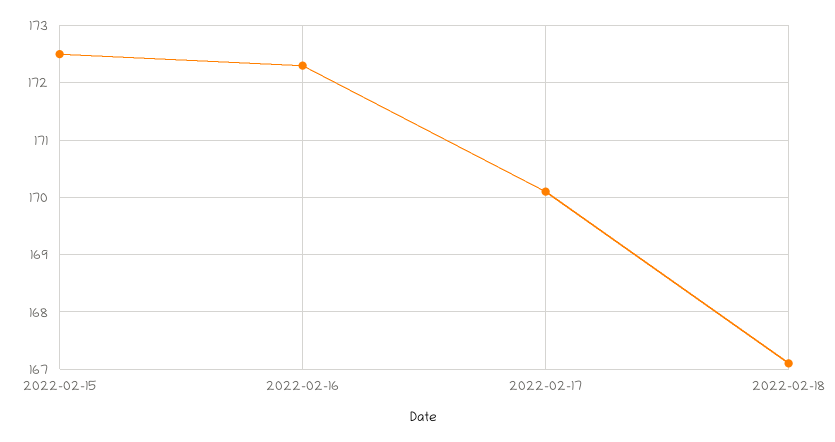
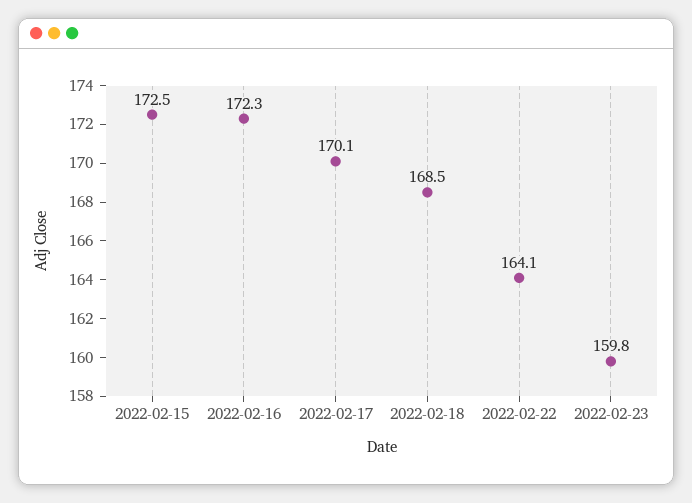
2022-02-18: 167 -> 168.5
2022-02-22: none -> 164.1
2022-02-23: none -> 159.8

